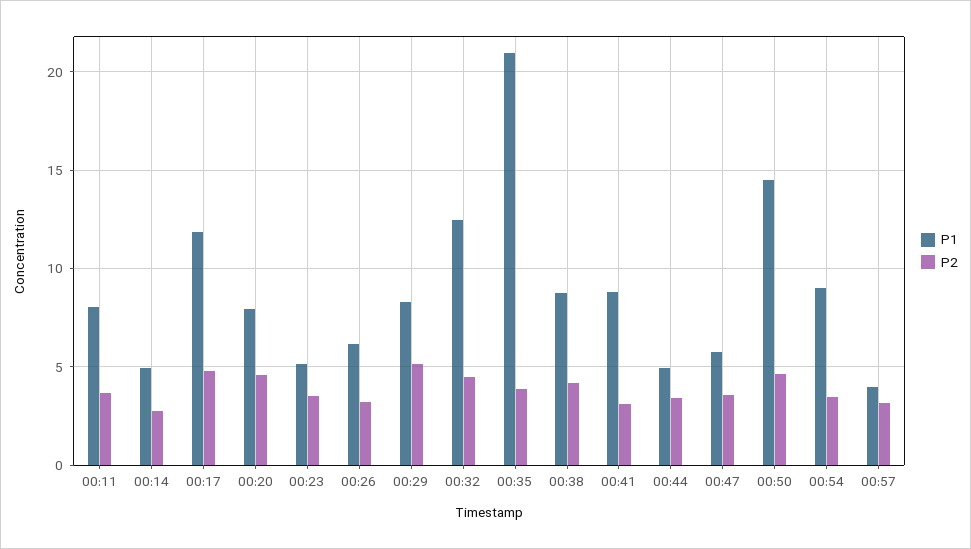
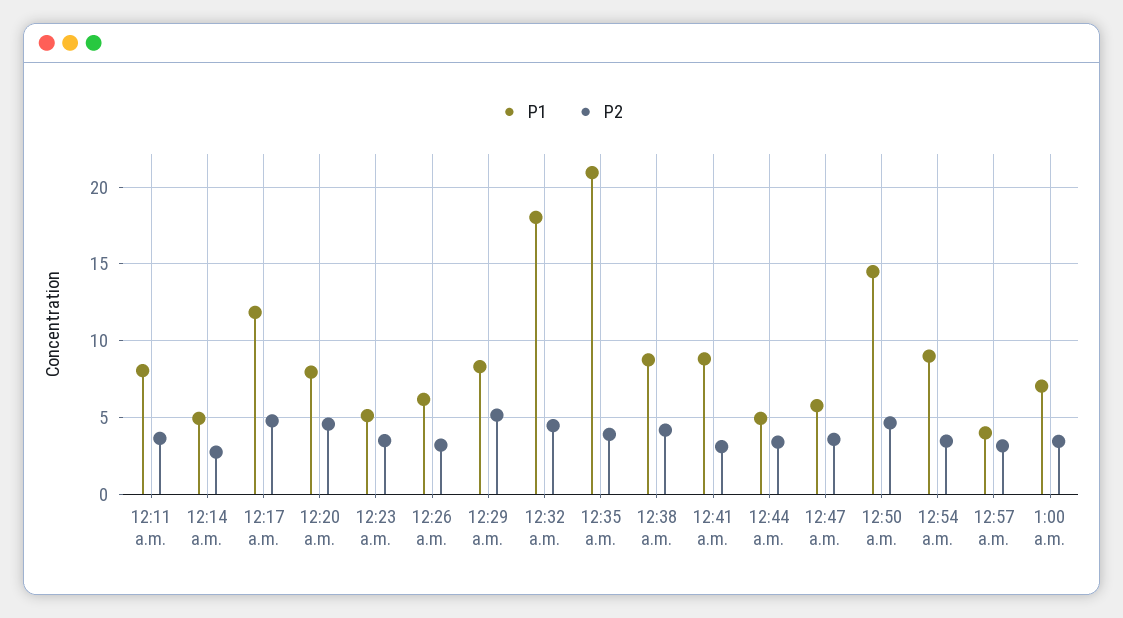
P1, 00:32: 12.5 -> 18
P1, 1:00 a.m.: none -> 7
P2, 1:00 a.m.: none -> 3.5

